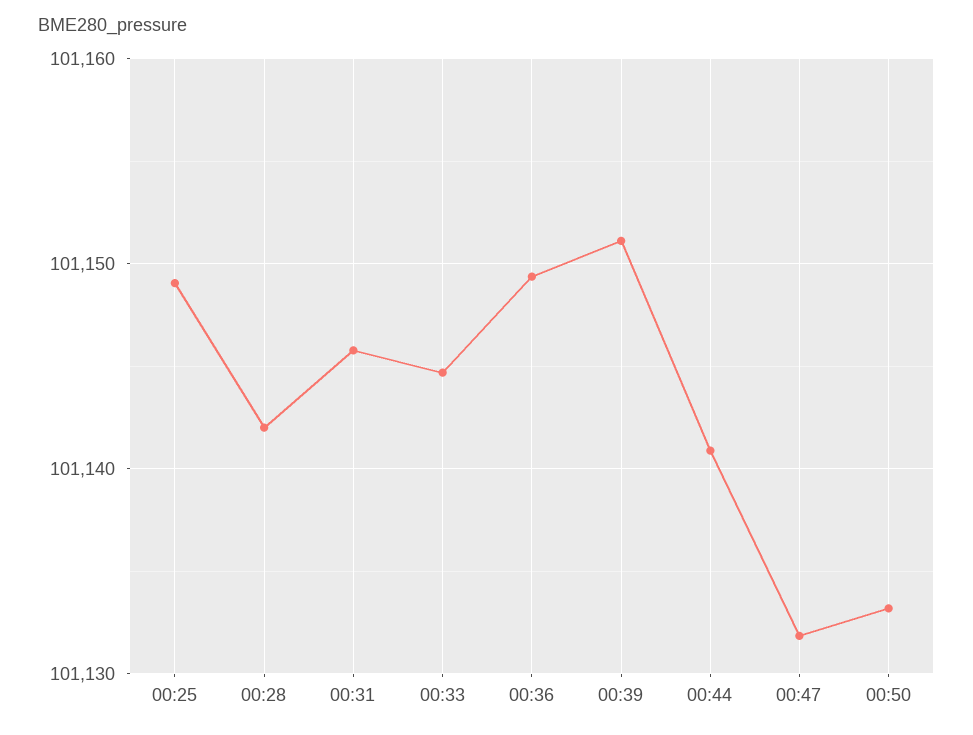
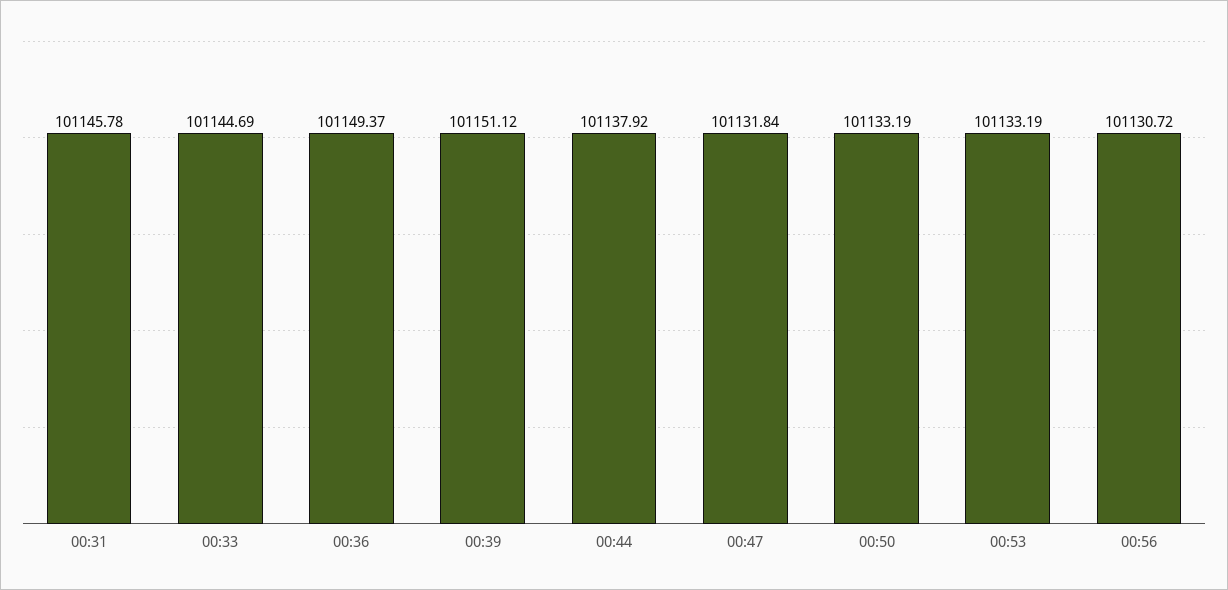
00:25: 101149 -> none
00:28: 101142 -> none
00:44: 101141 -> 101137.92
00:53: none -> 101133.19
00:56: none -> 101130.72

